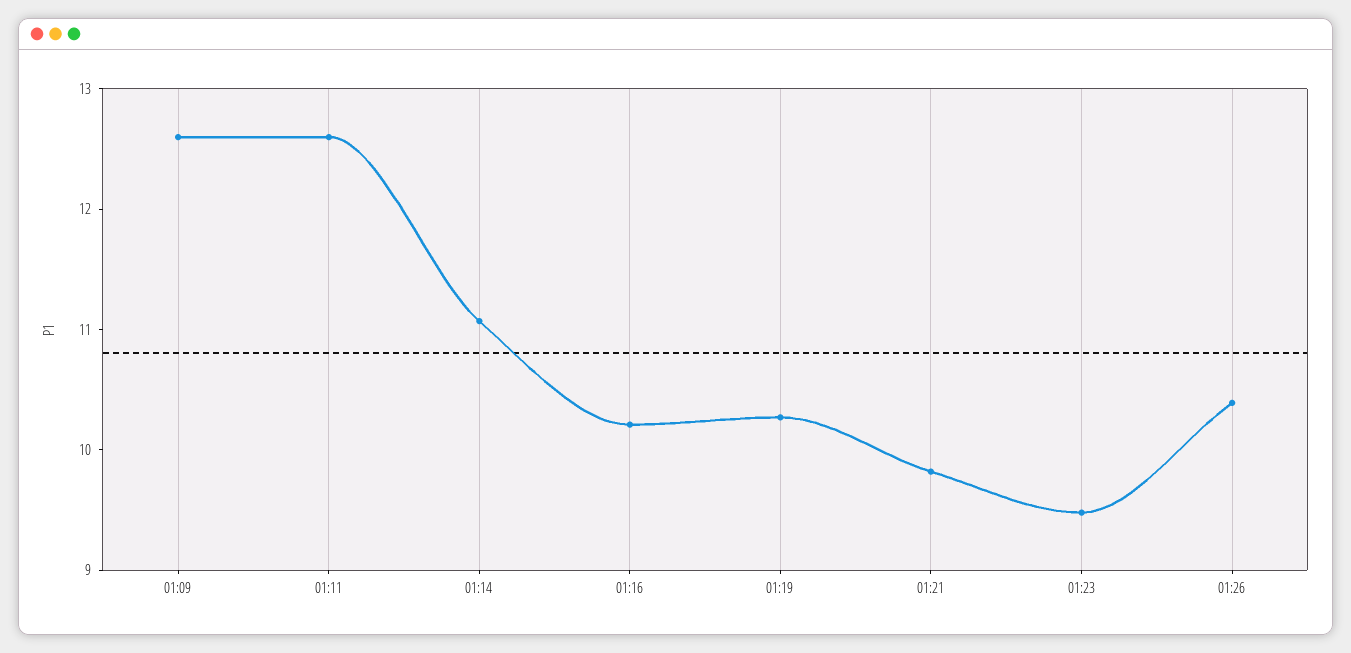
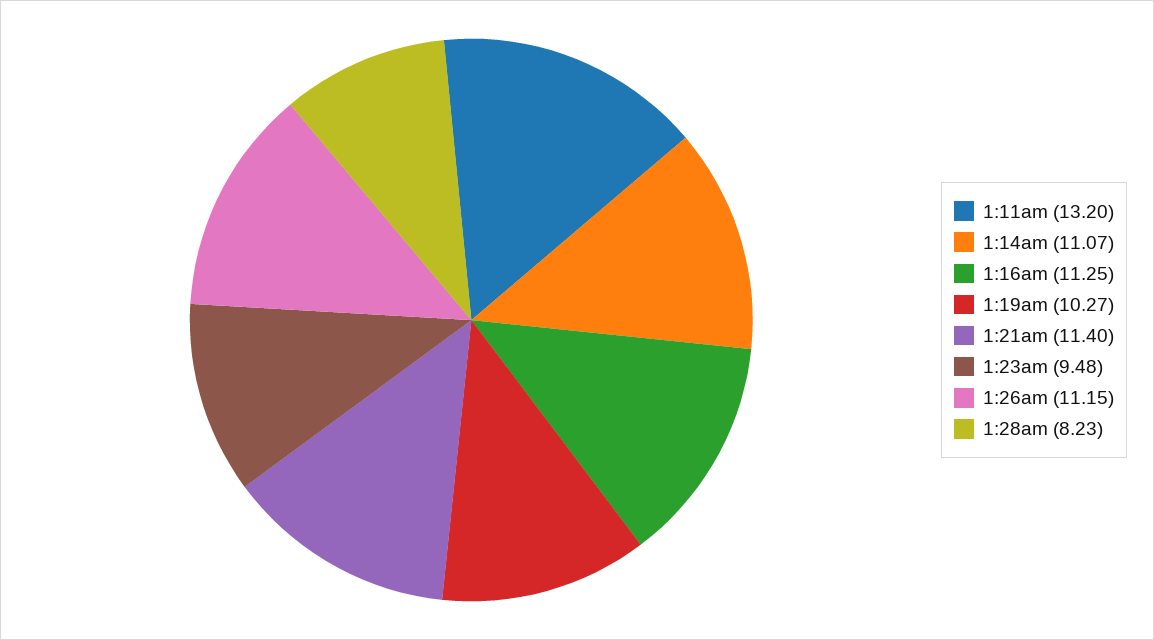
01:09: 12.6 -> none
01:11: 12.6 -> 13.2
01:16: 10.2 -> 11.25
01:21: 9.8 -> 11.4
01:26: 10.4 -> 11.15
1:28am: none -> 8.23

